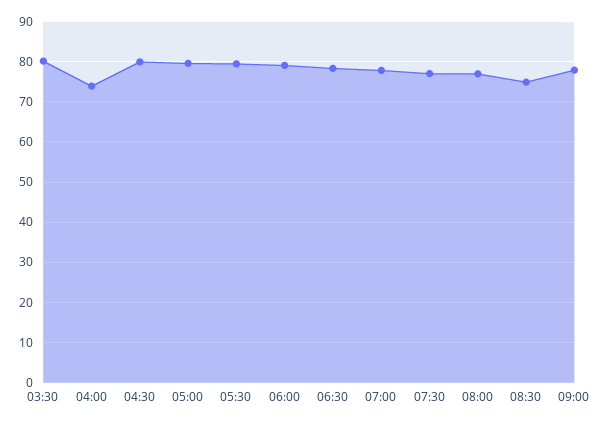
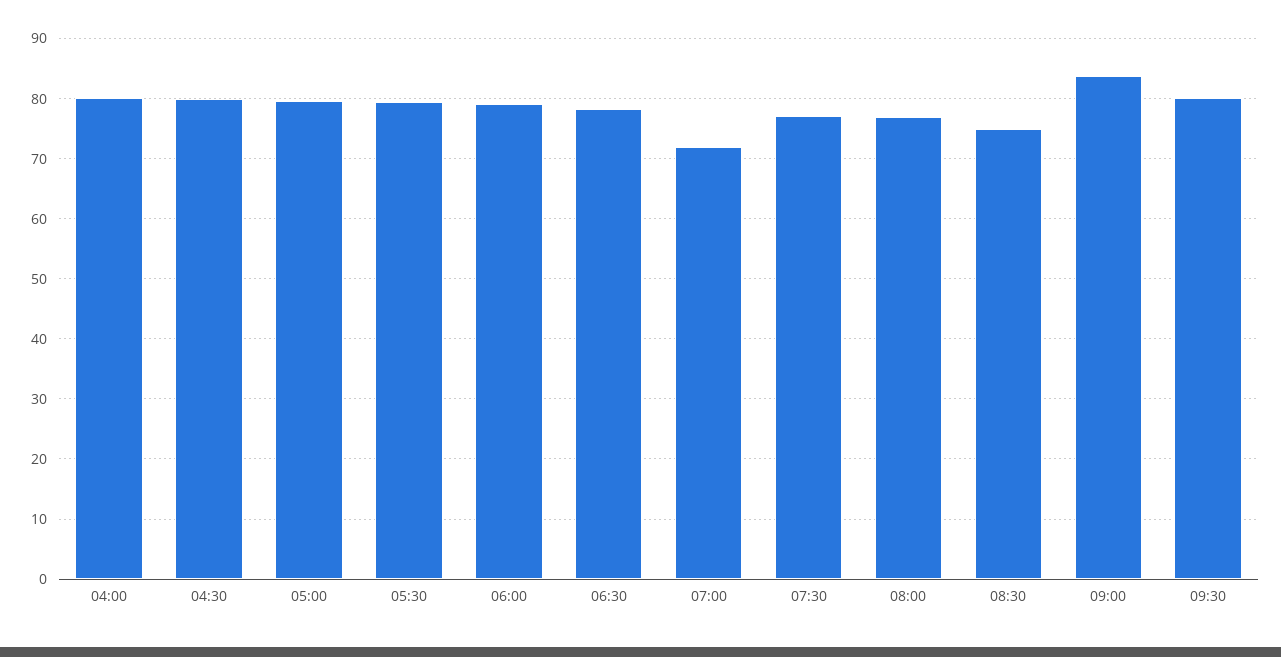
03:30: 80 -> none
04:00: 74 -> 80
07:00: 78 -> 72
09:00: 78 -> 84
09:30: none -> 80

